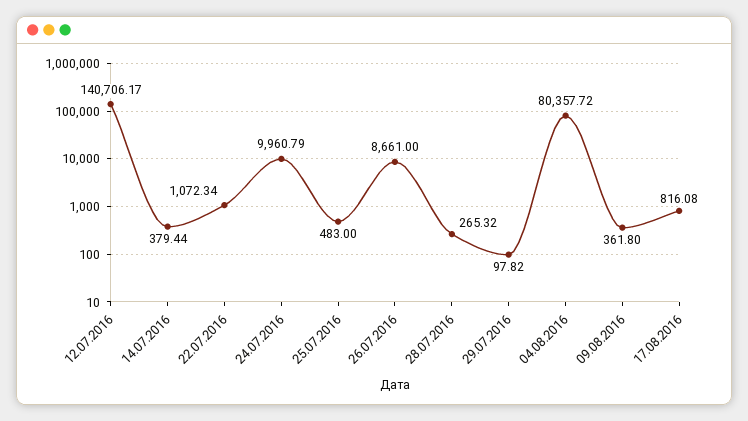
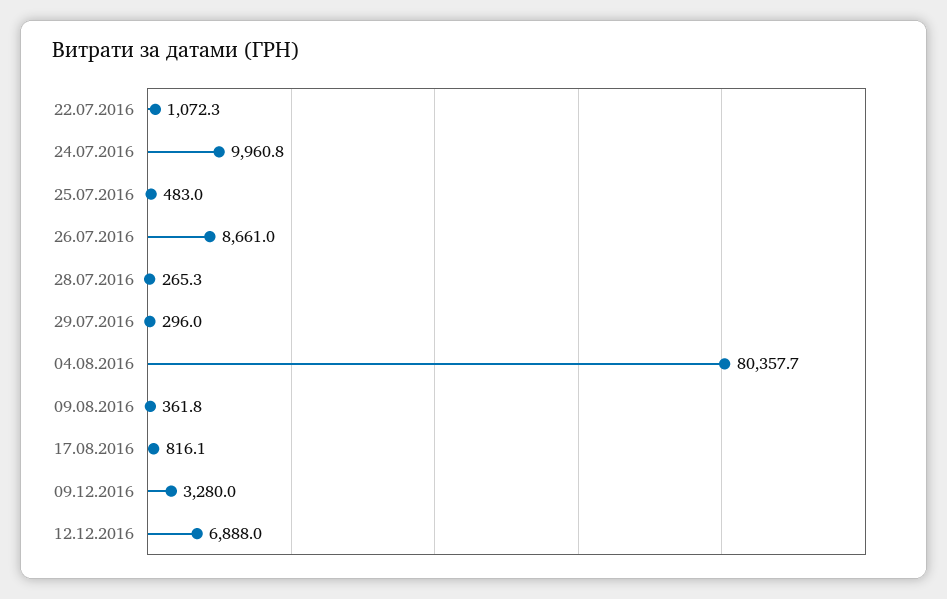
12.07.2016: 140706.17 -> none
14.07.2016: 379.44 -> none
29.07.2016: 97.82 -> 296
09.12.2016: none -> 3280
12.12.2016: none -> 6888

